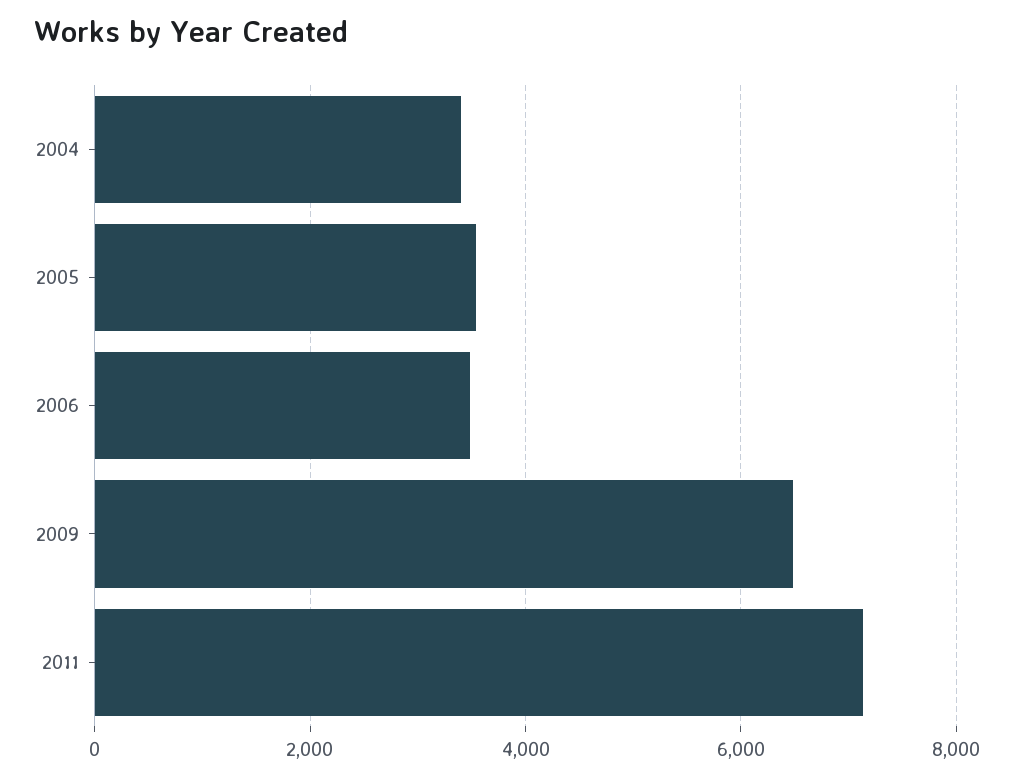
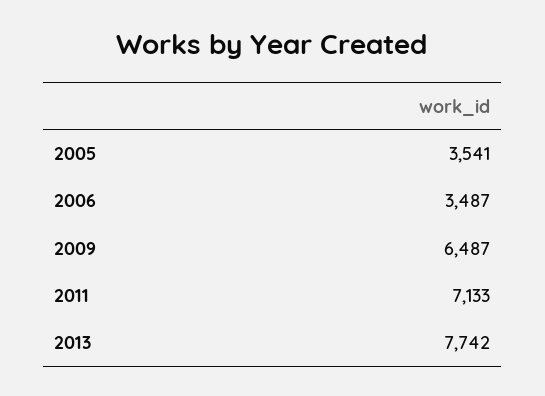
2004: 3400 -> none
2013: none -> 7742

